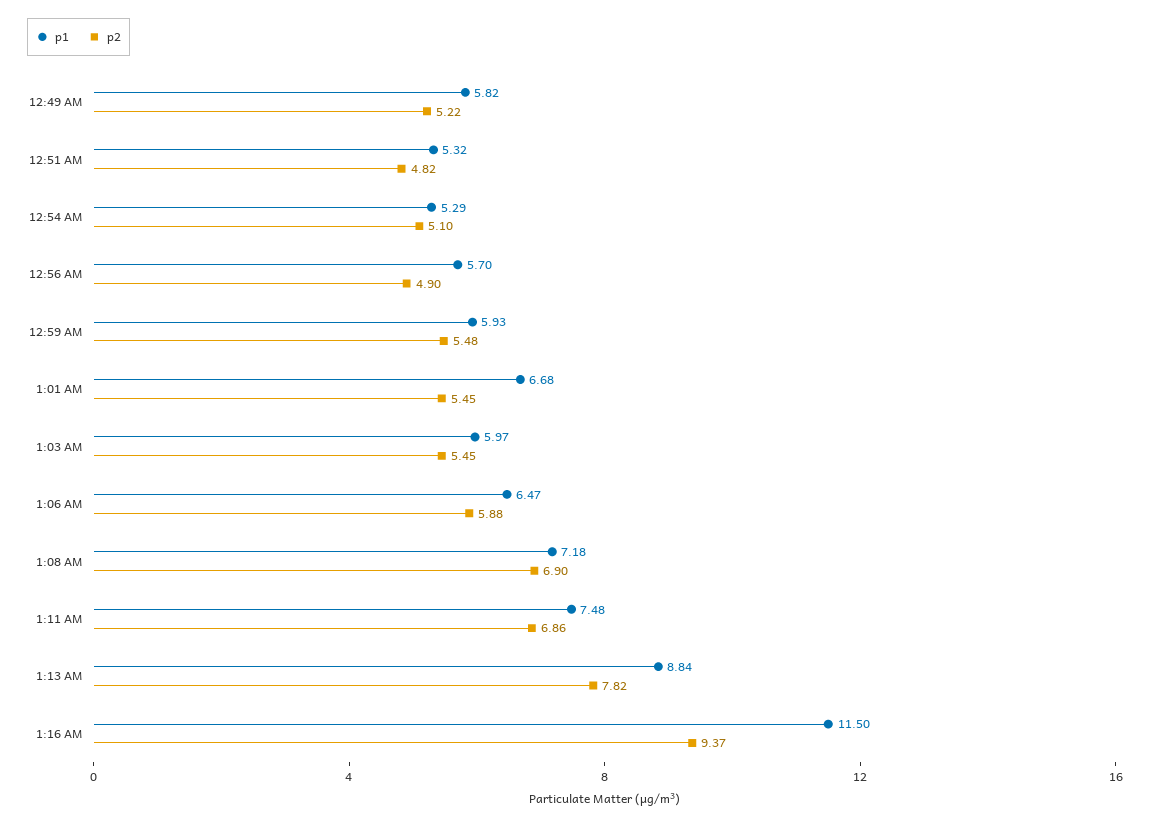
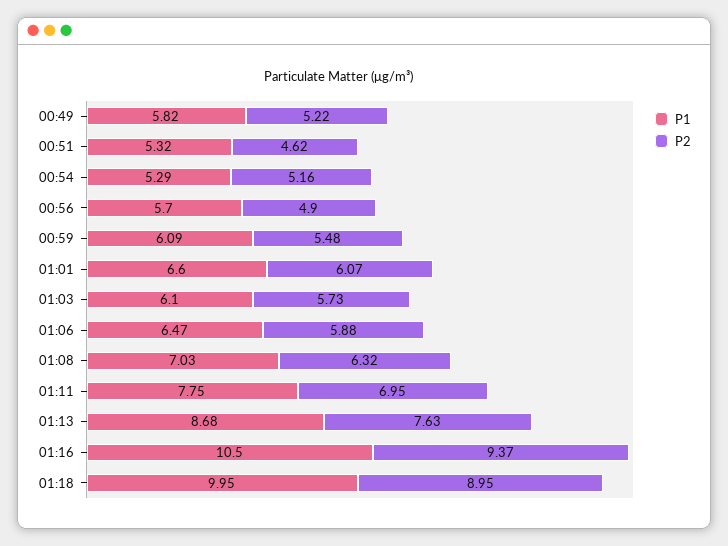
p2, 12:51 AM: 4.82 -> 4.62
p2, 12:54 AM: 5.1 -> 5.16
p1, 12:59 AM: 5.93 -> 6.09
p1, 1:01 AM: 6.68 -> 6.6
p2, 1:01 AM: 5.45 -> 6.07
p1, 1:03 AM: 5.97 -> 6.1
p2, 1:03 AM: 5.45 -> 5.73
p1, 1:08 AM: 7.18 -> 7.03
p2, 1:08 AM: 6.9 -> 6.32
p1, 1:11 AM: 7.48 -> 7.75
p2, 1:11 AM: 6.86 -> 6.95
p1, 1:13 AM: 8.84 -> 8.68
p2, 1:13 AM: 7.82 -> 7.63
p1, 1:16 AM: 11.5 -> 10.5
p1, 01:18: none -> 9.95
p2, 01:18: none -> 8.95

